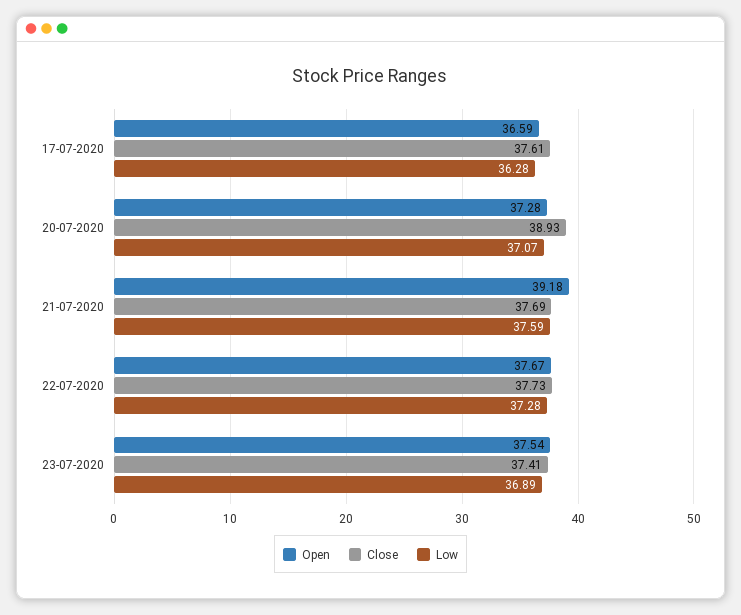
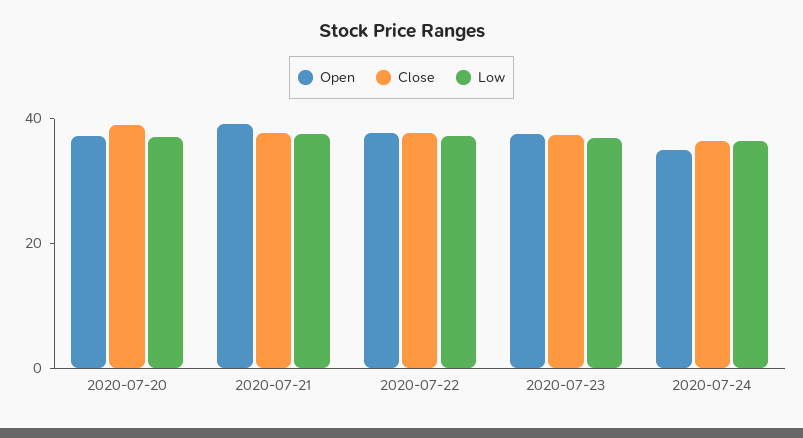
Open, 17-07-2020: 36.59 -> none
Close, 17-07-2020: 37.61 -> none
Low, 17-07-2020: 36.28 -> none
Open, 2020-07-24: none -> 35
Close, 2020-07-24: none -> 35
Low, 2020-07-24: none -> 35

